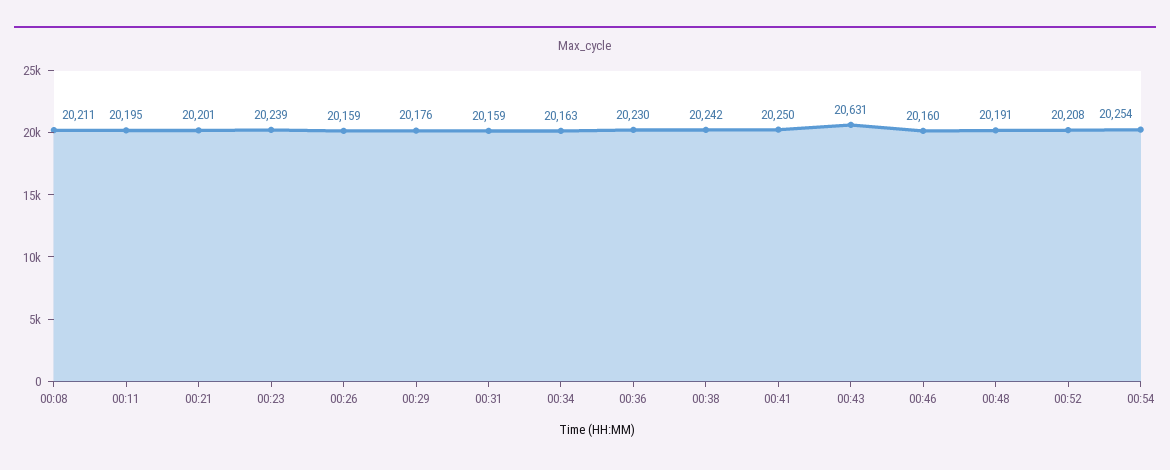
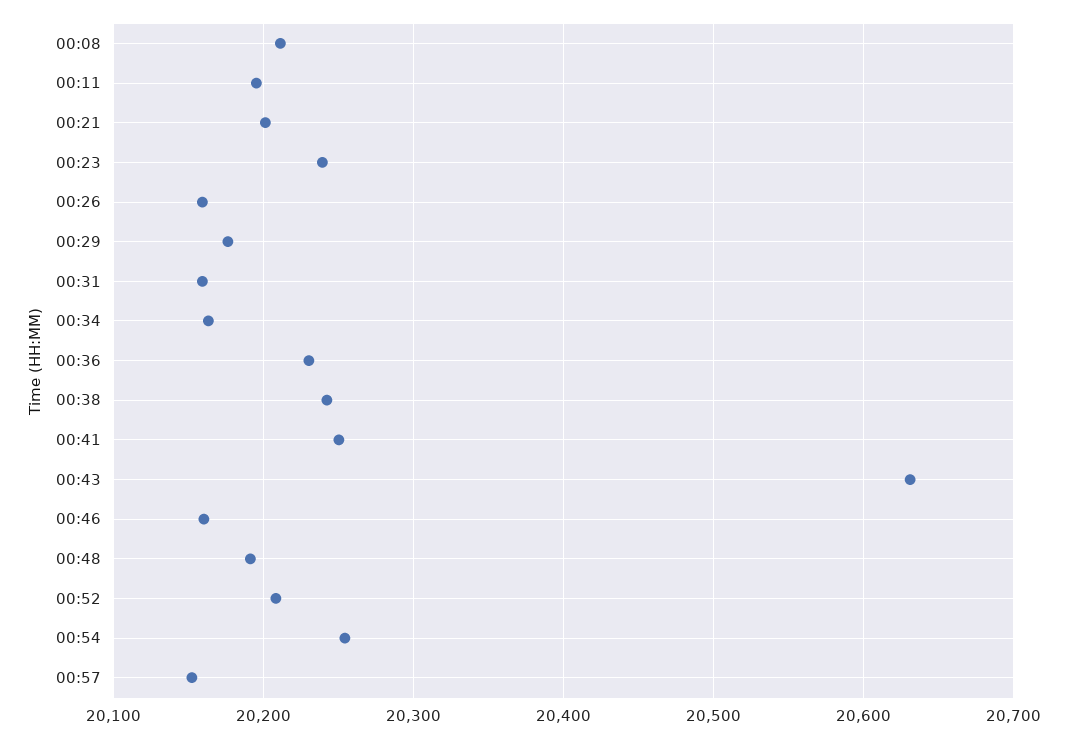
00:57: none -> 20150

